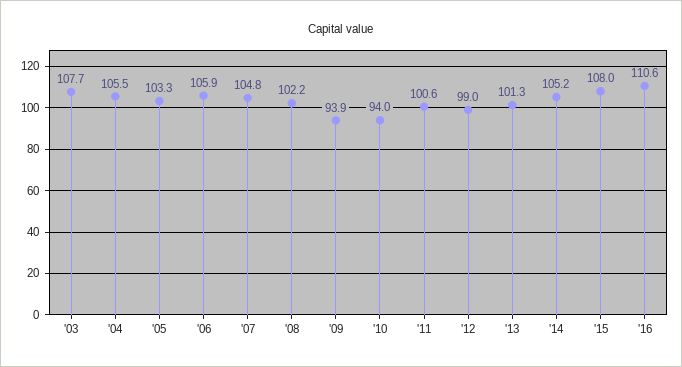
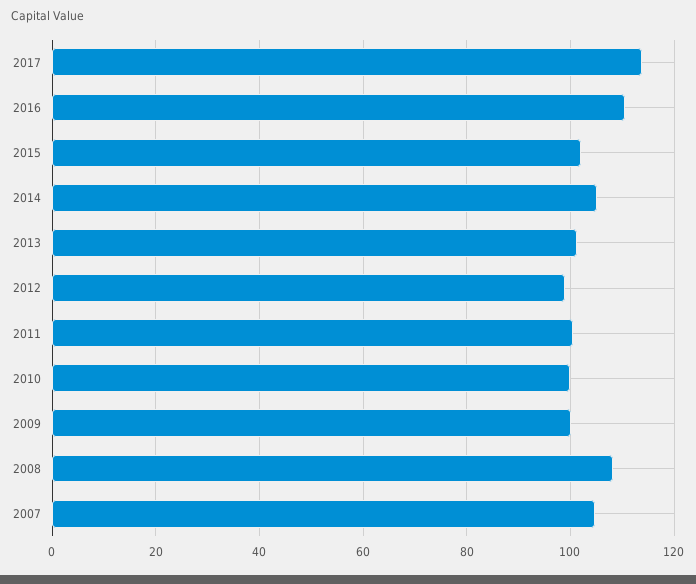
'03: 107.7 -> none
'04: 105.5 -> none
'05: 103.3 -> none
'06: 105.9 -> none
'08: 102.2 -> 108
'09: 93.9 -> 100
'10: 94 -> 100
'15: 108 -> 102
2017: none -> 114

